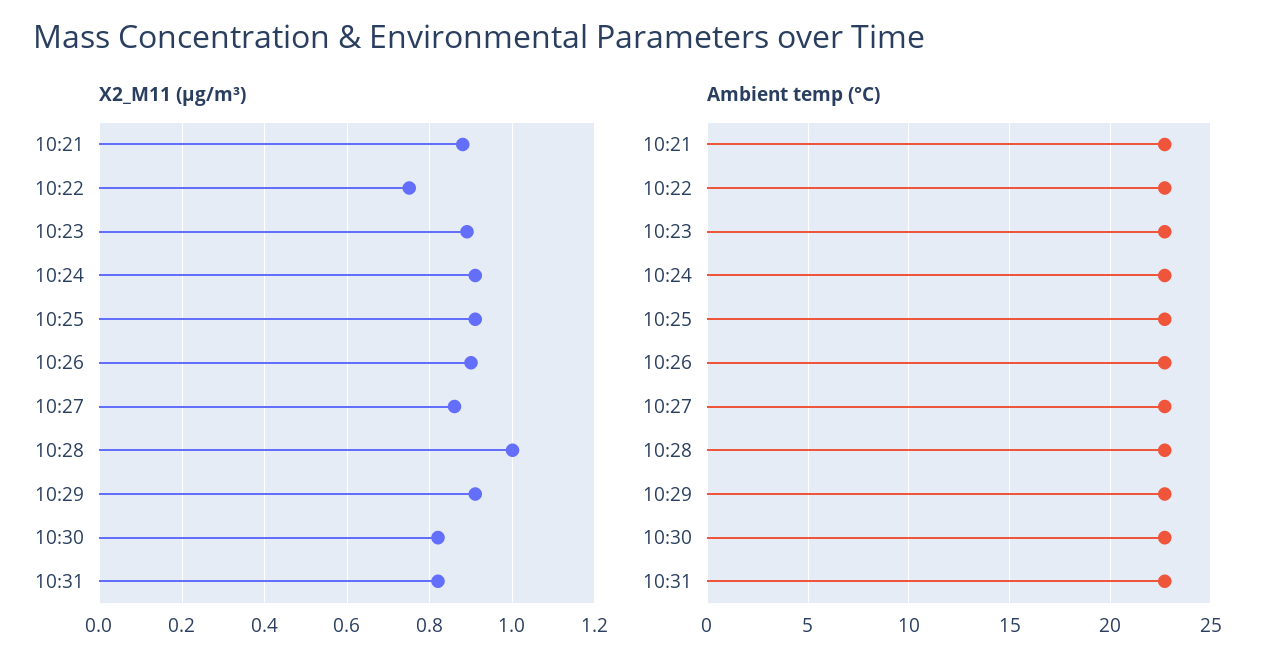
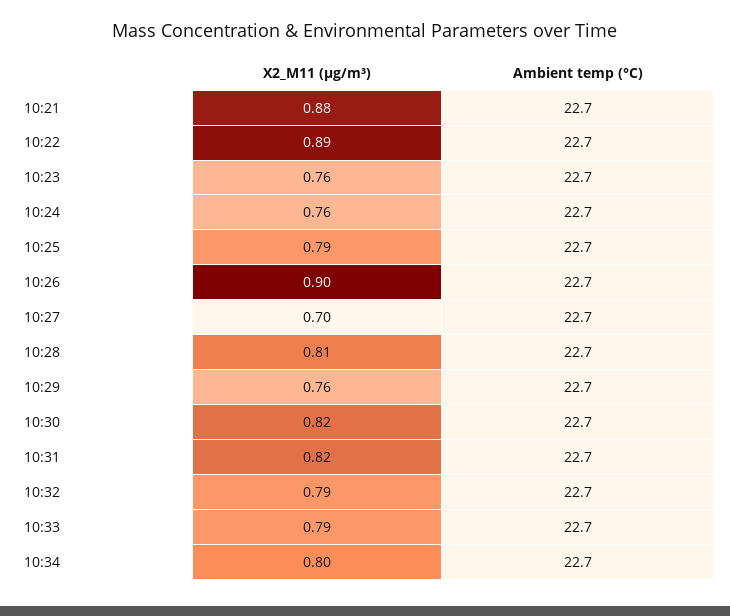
X2_M11 (μg/m³), 10:22: 0.75 -> 0.89
X2_M11 (μg/m³), 10:23: 0.9 -> 0.76
X2_M11 (μg/m³), 10:24: 0.9 -> 0.76
X2_M11 (μg/m³), 10:25: 0.9 -> 0.79
X2_M11 (μg/m³), 10:27: 0.85 -> 0.7
X2_M11 (μg/m³), 10:28: 1 -> 0.81
X2_M11 (μg/m³), 10:29: 0.9 -> 0.76
X2_M11 (μg/m³), 10:32: none -> 0.79
Ambient temp (°C), 10:32: none -> 22.7
X2_M11 (μg/m³), 10:33: none -> 0.79
Ambient temp (°C), 10:33: none -> 22.7
X2_M11 (μg/m³), 10:34: none -> 0.8
Ambient temp (°C), 10:34: none -> 22.7

